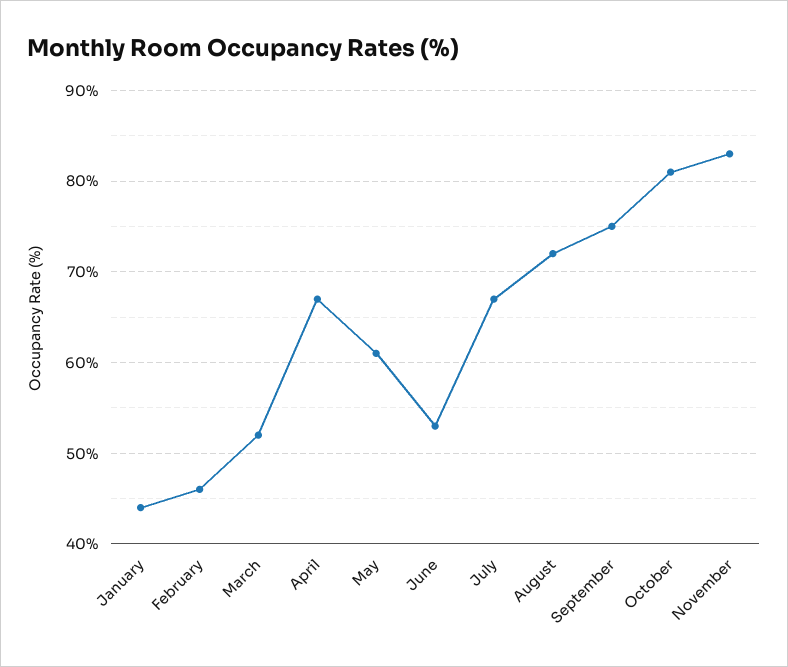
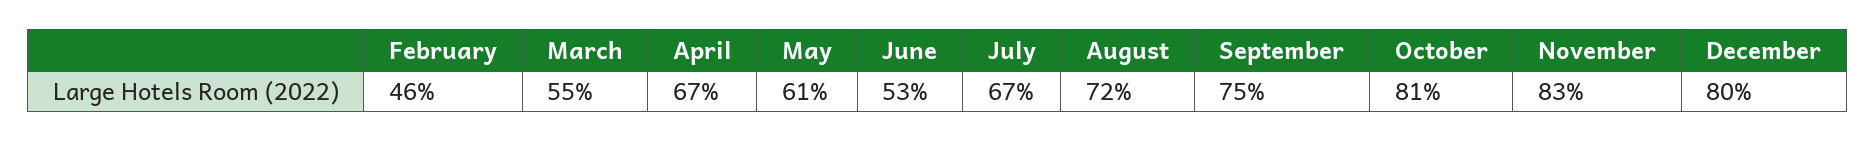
January: 44 -> none
March: 52 -> 55
December: none -> 80

